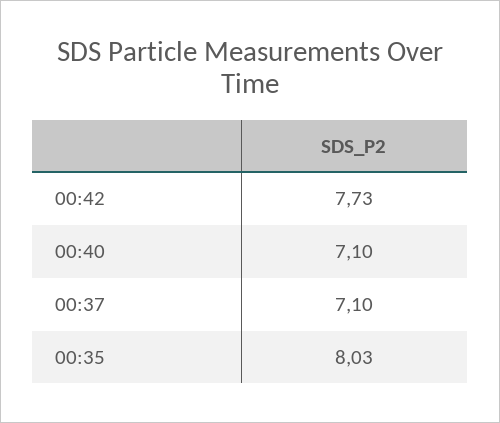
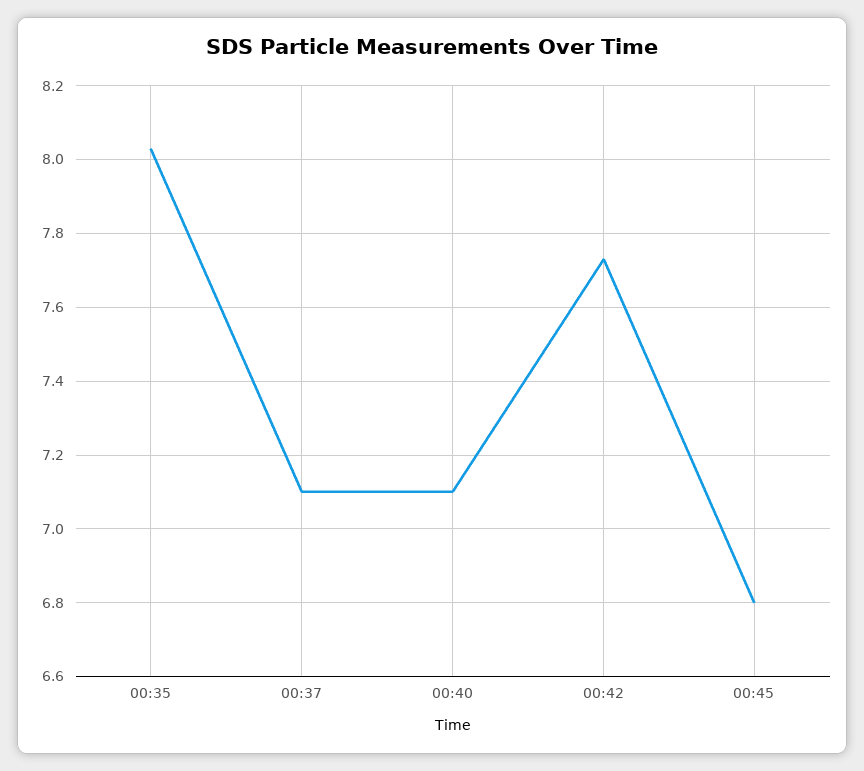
00:45: none -> 6.8

